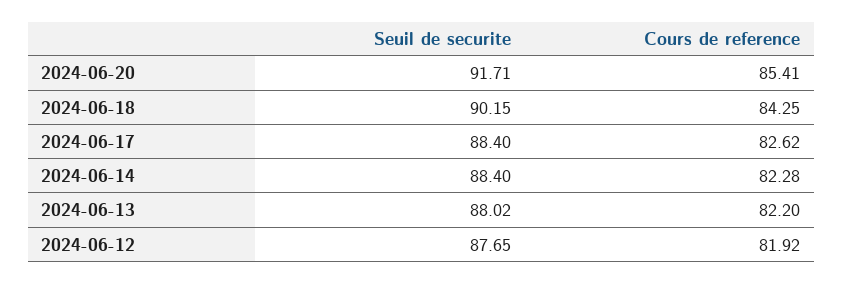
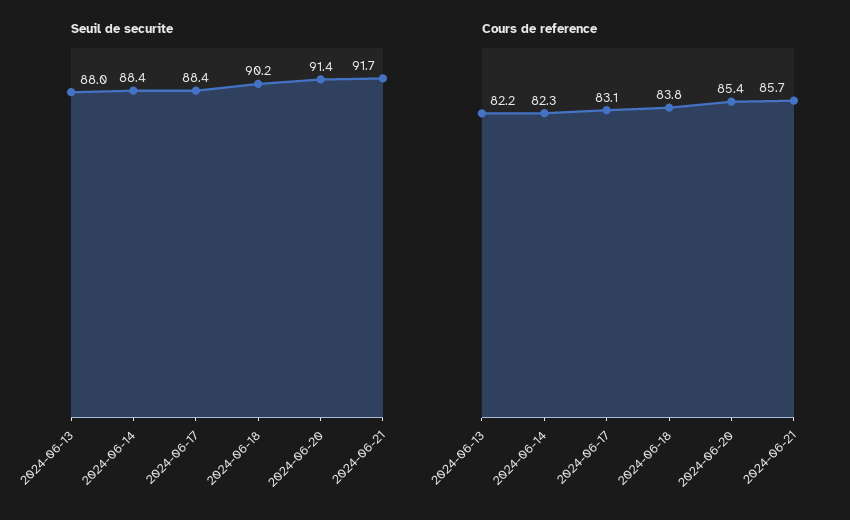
Seuil de securite, 2024-06-20: 91.71 -> 91.4
Cours de reference, 2024-06-18: 84.25 -> 83.8
Cours de reference, 2024-06-17: 82.62 -> 83.1
Seuil de securite, 2024-06-12: 87.65 -> none
Cours de reference, 2024-06-12: 81.92 -> none
Seuil de securite, 2024-06-21: none -> 91.7
Cours de reference, 2024-06-21: none -> 85.7

